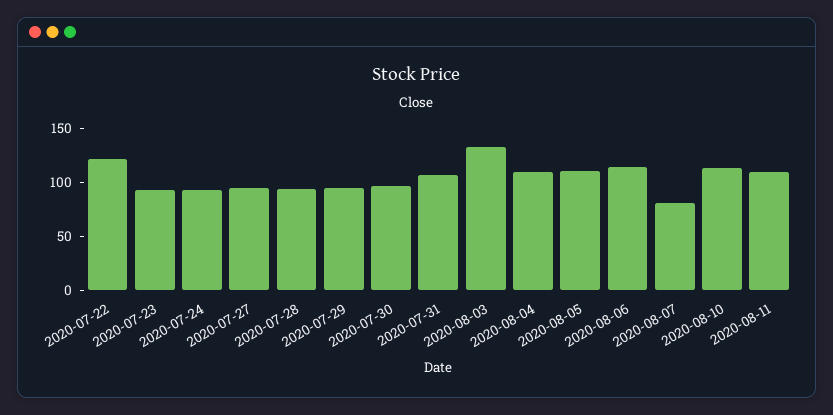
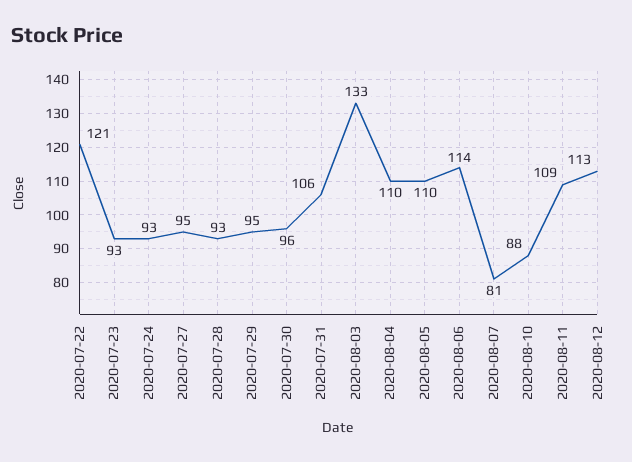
2020-08-10: 110 -> 88
2020-08-12: none -> 113

